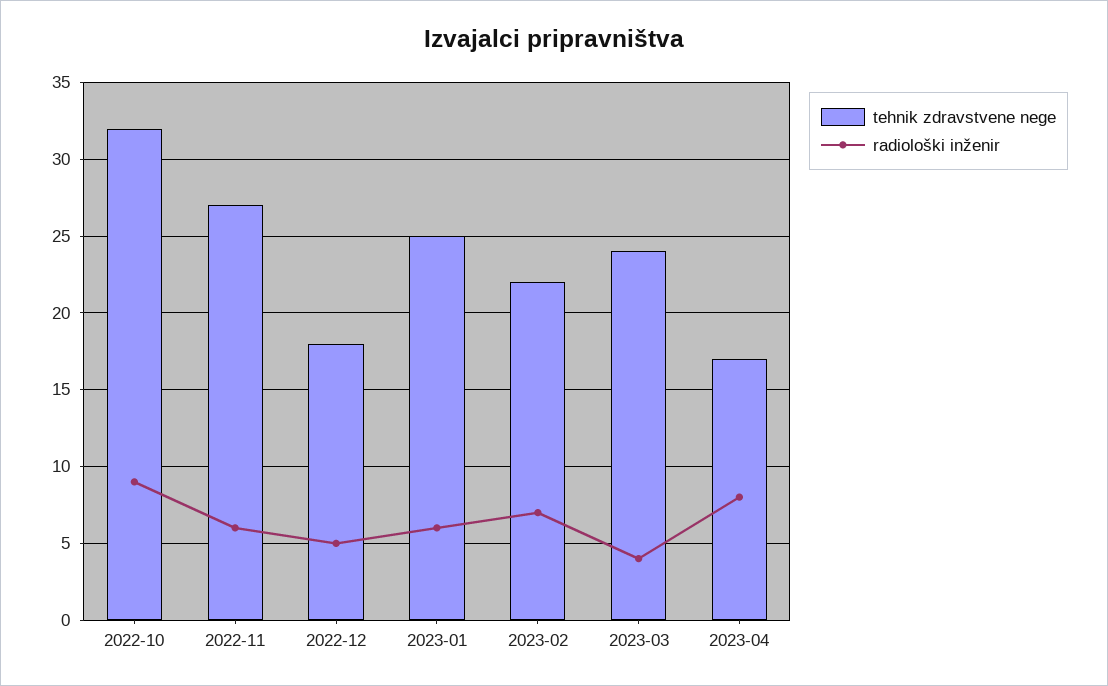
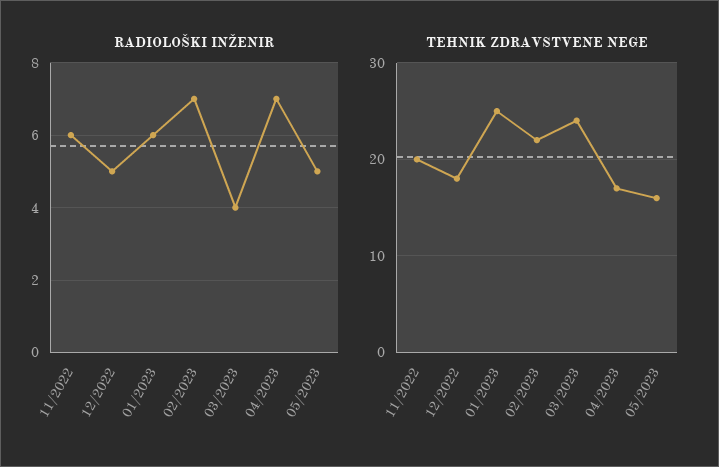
tehnik zdravstvene nege, 2022-10: 32 -> none
radiološki inženir, 2022-10: 9 -> none
tehnik zdravstvene nege, 2022-11: 27 -> 20
radiološki inženir, 2023-04: 8 -> 7
radiološki inženir, 05/2023: none -> 5
tehnik zdravstvene nege, 05/2023: none -> 16

